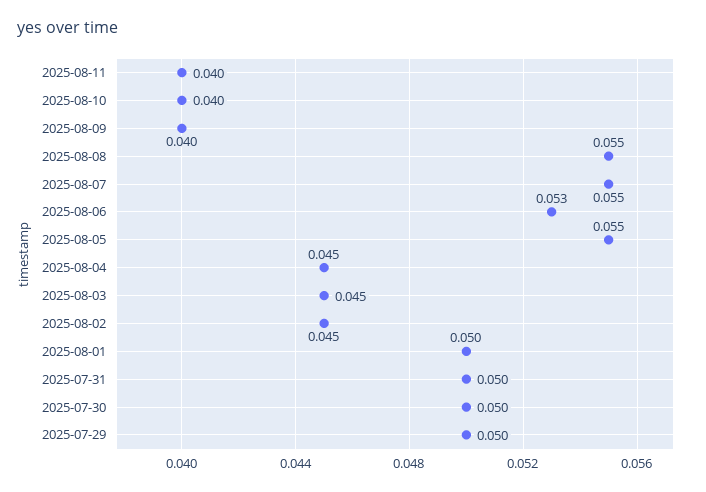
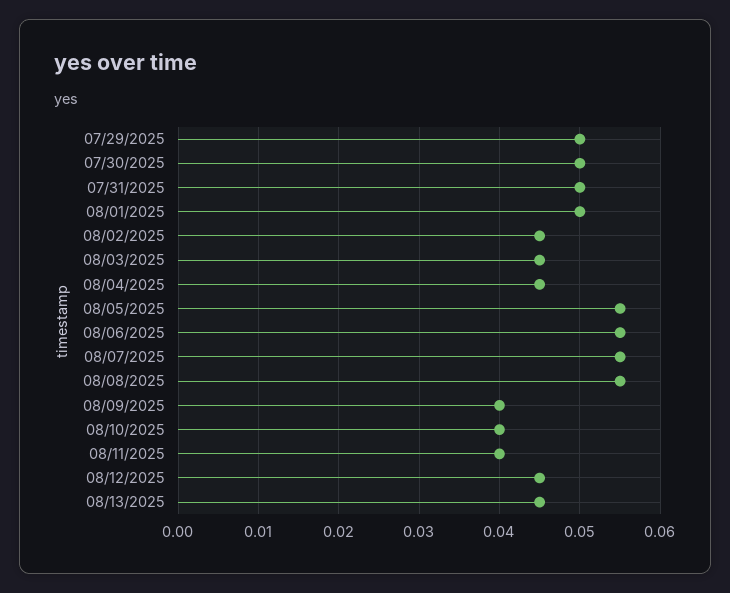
2025-08-06: 0.053 -> 0.055
08/12/2025: none -> 0.045
08/13/2025: none -> 0.045

